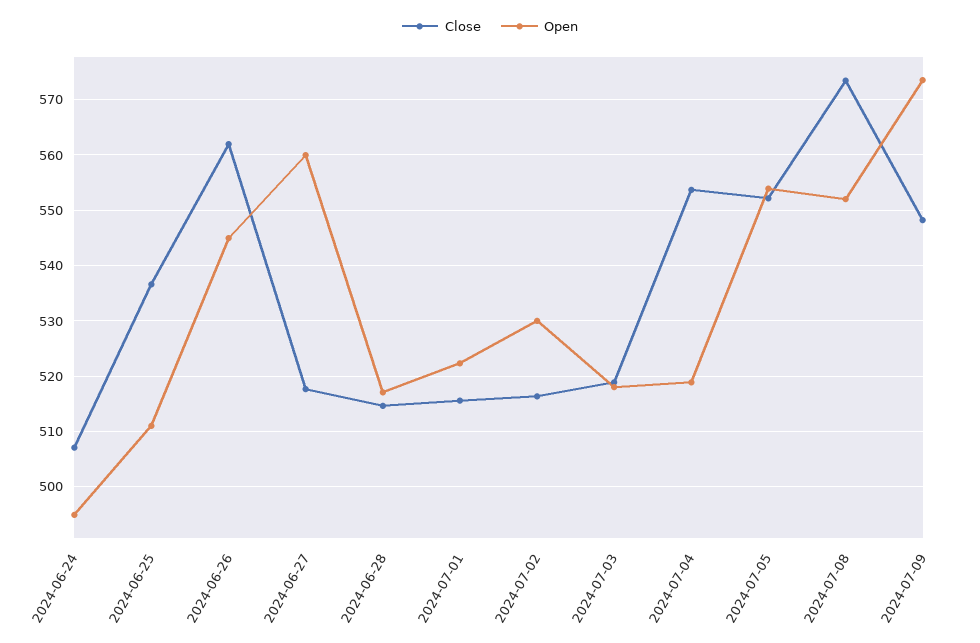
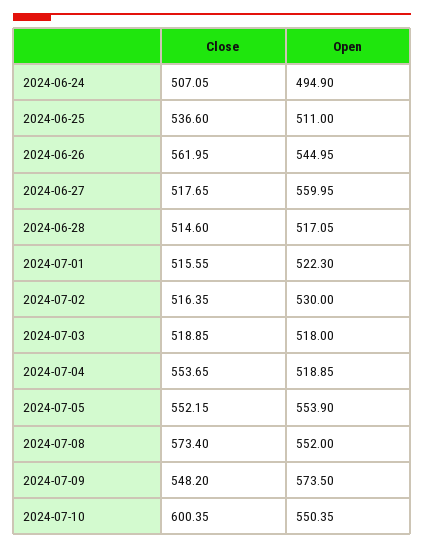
Close, 2024-07-10: none -> 600.35
Open, 2024-07-10: none -> 550.35

